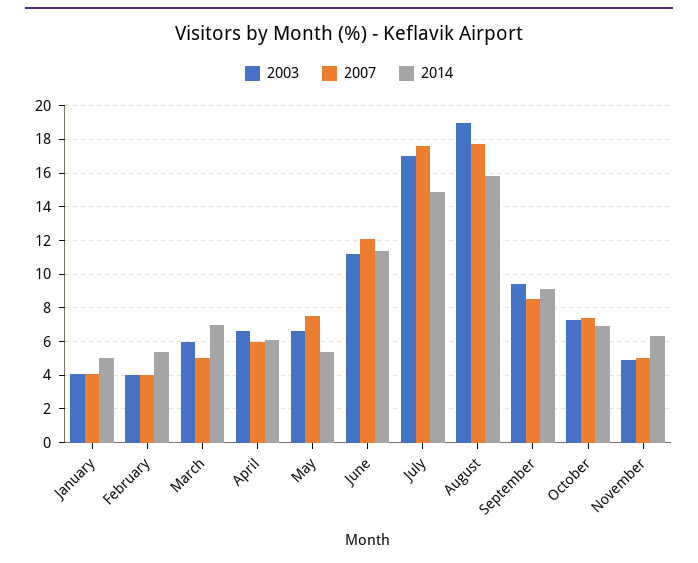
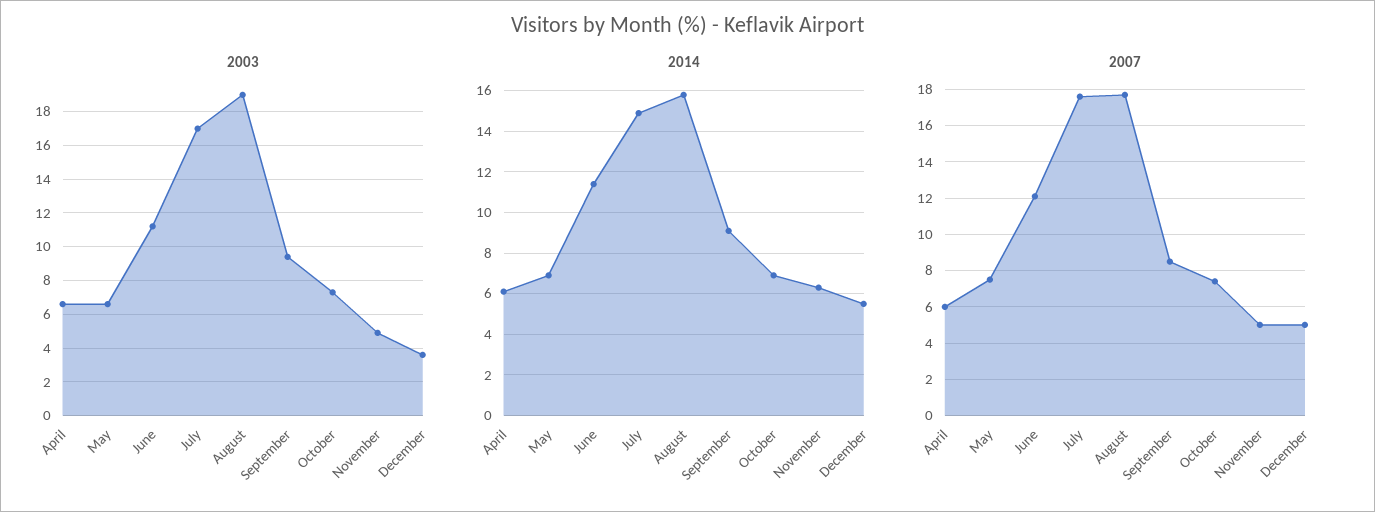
2003, January: 4 -> none
2007, January: 4 -> none
2014, January: 5 -> none
2003, February: 4 -> none
2007, February: 4 -> none
2014, February: 5.5 -> none
2003, March: 6 -> none
2007, March: 5 -> none
2014, March: 7 -> none
2014, May: 5.5 -> 7
2003, December: none -> 3.5
2014, December: none -> 5.5
2007, December: none -> 5

